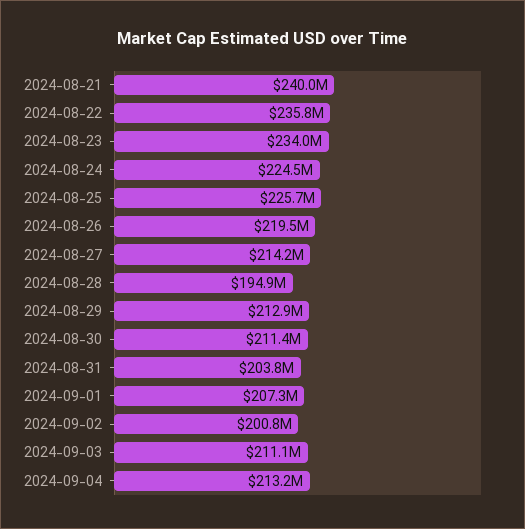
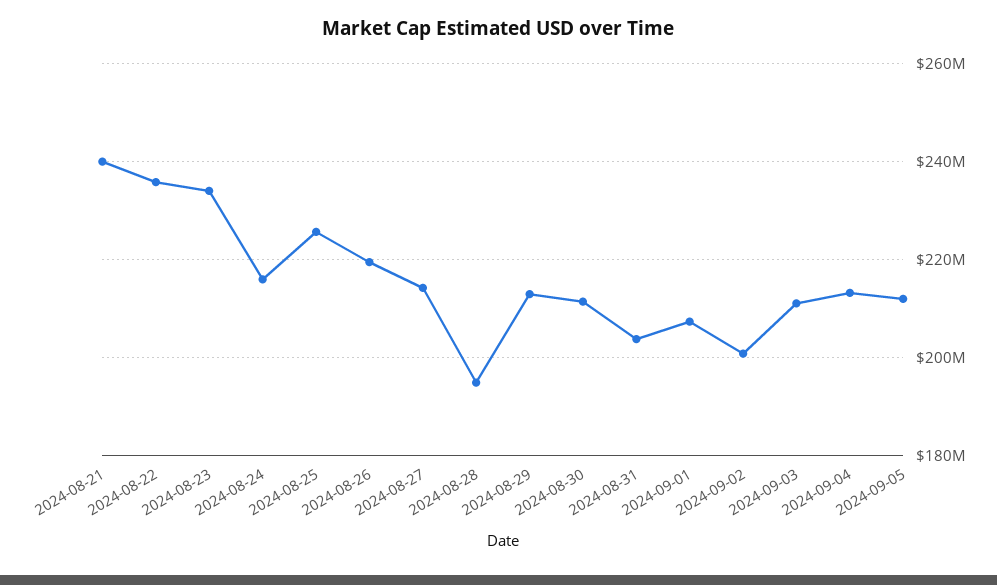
2024-08-24: 224500000 -> 216000000
2024-09-05: none -> 212000000

